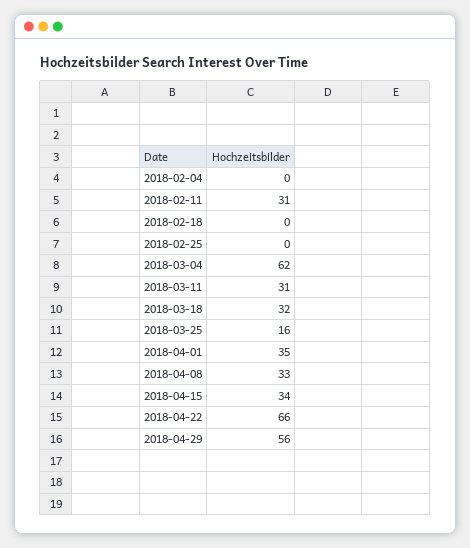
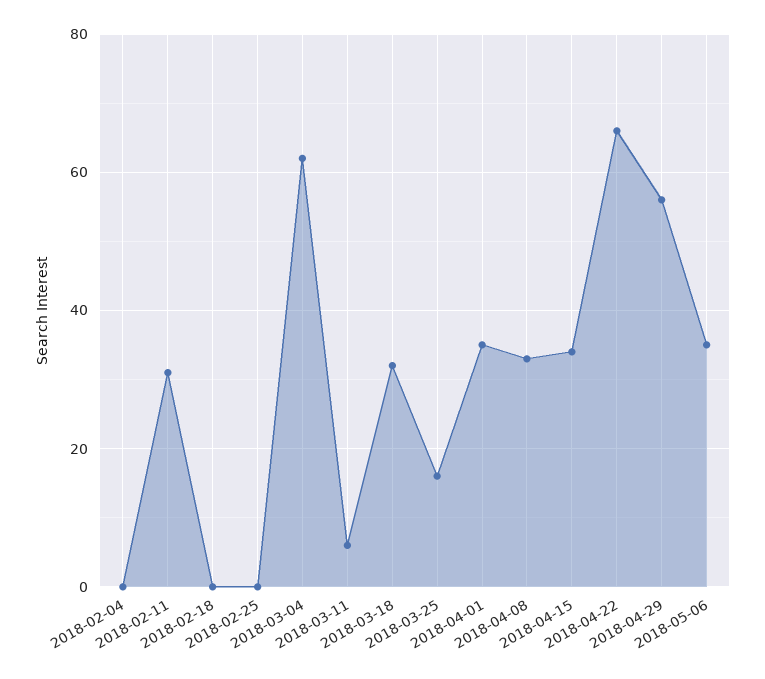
2018-03-11: 31 -> 5
2018-05-06: none -> 35

